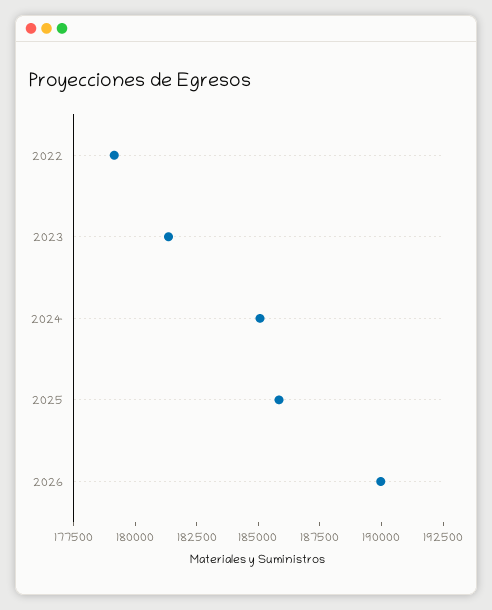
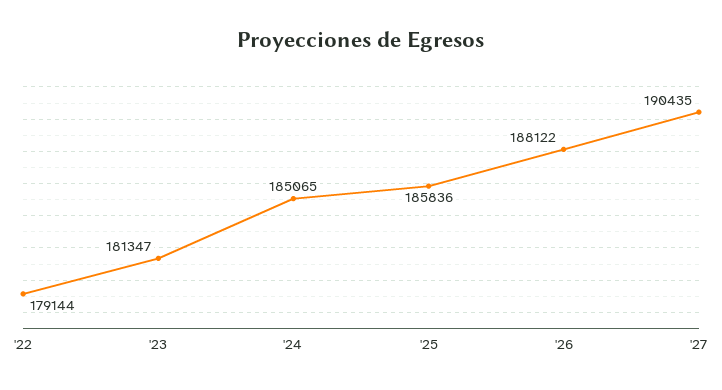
2026: 190000 -> 188122
'27: none -> 190435

